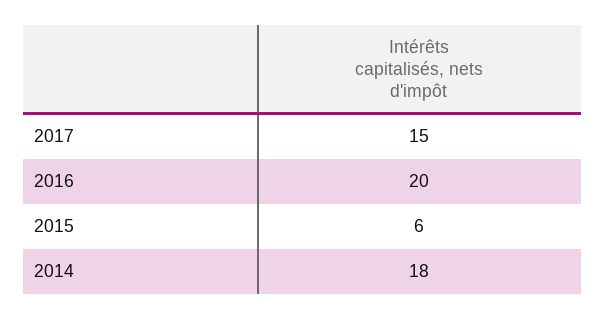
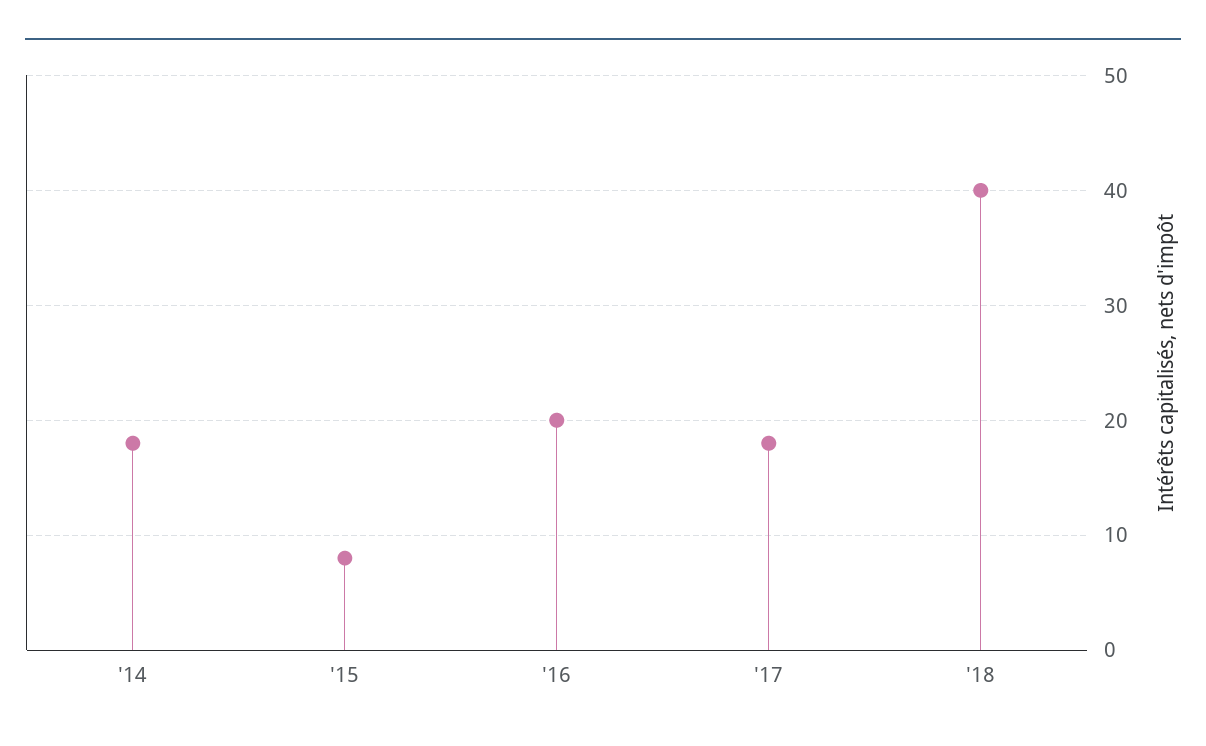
2017: 15 -> 18
2015: 6 -> 8
'18: none -> 40

